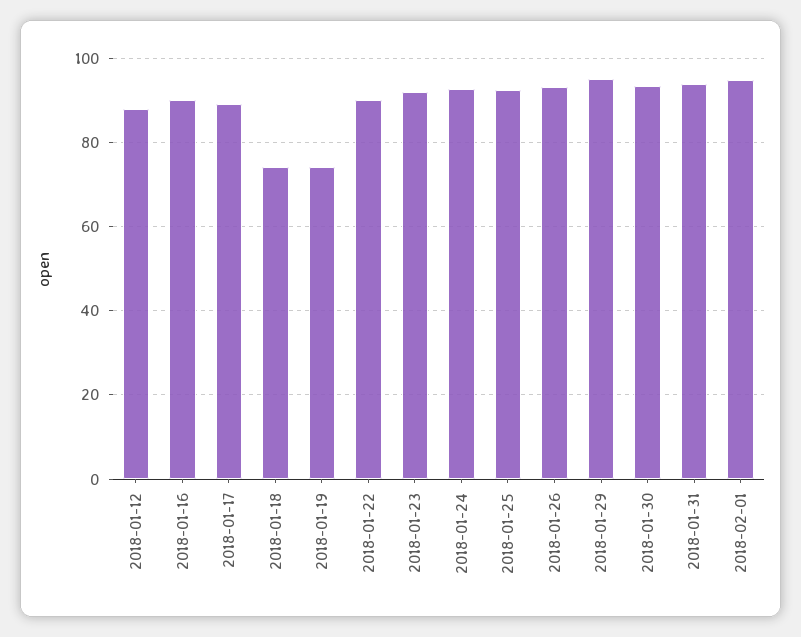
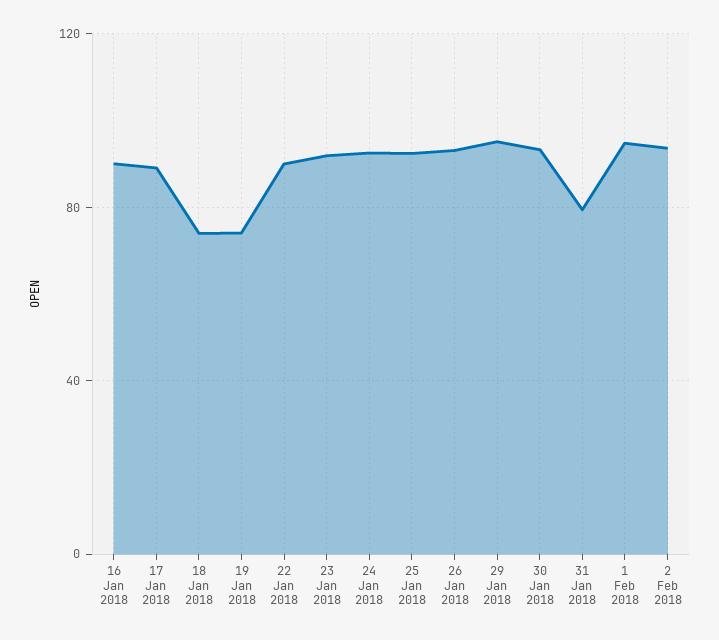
2018-01-12: 88 -> none
2018-01-31: 94 -> 80
2 Feb 2018: none -> 95

